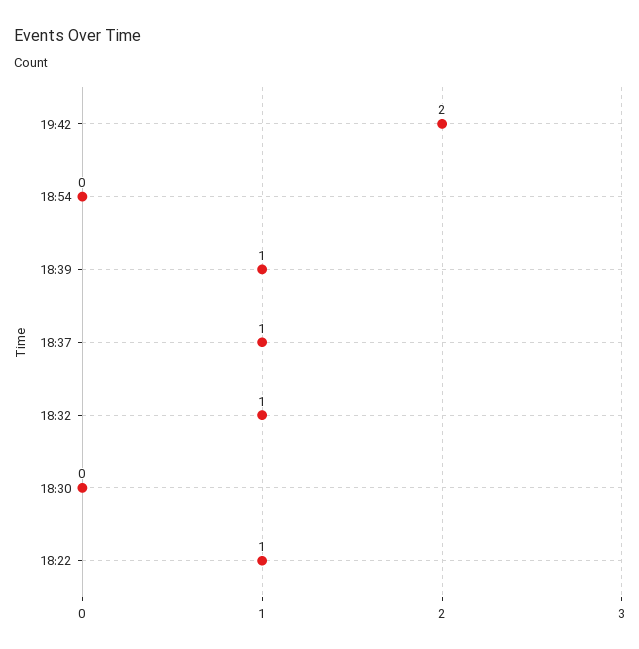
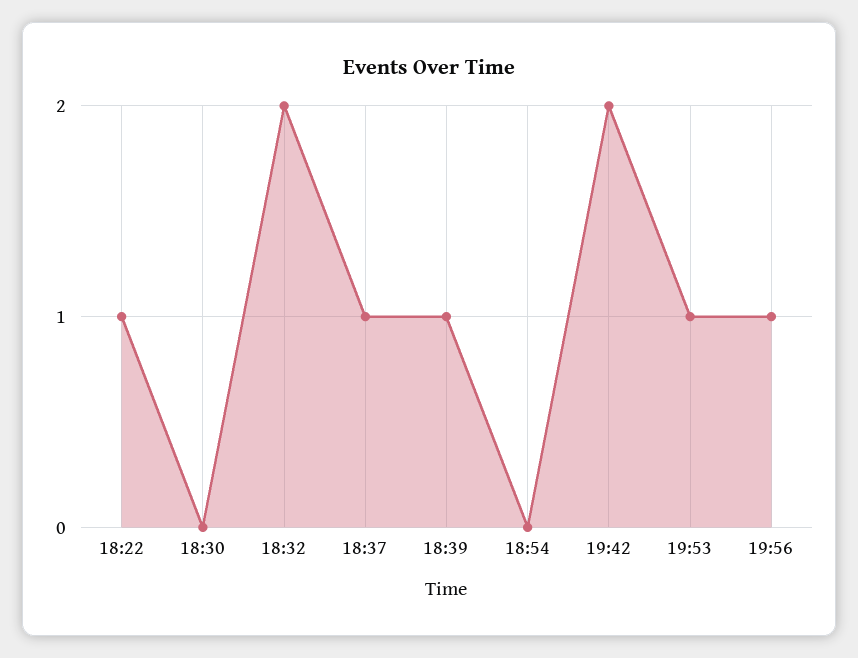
18:32: 1 -> 2
19:53: none -> 1
19:56: none -> 1

